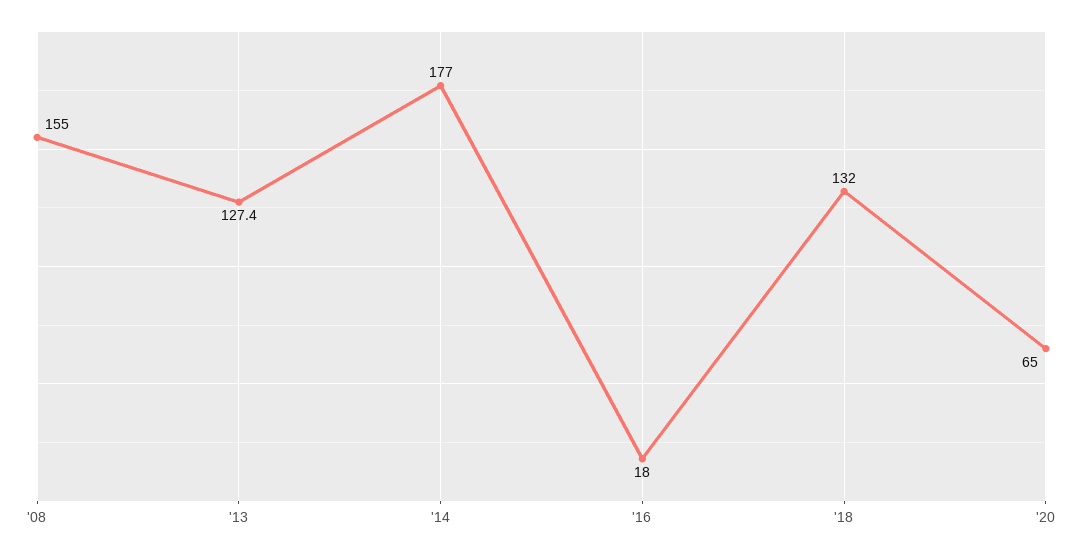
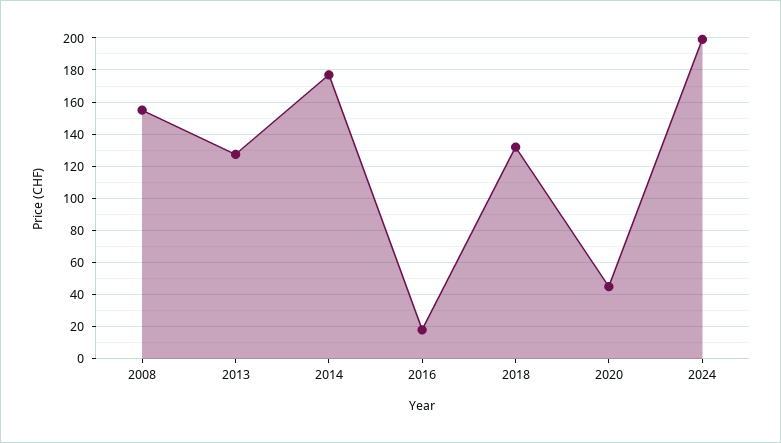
'20: 65 -> 45
2024: none -> 200

